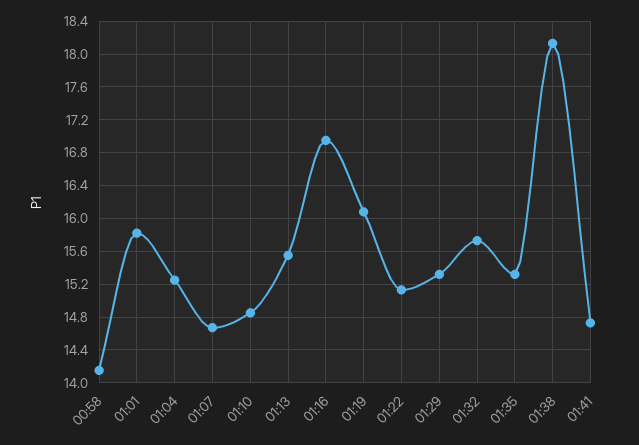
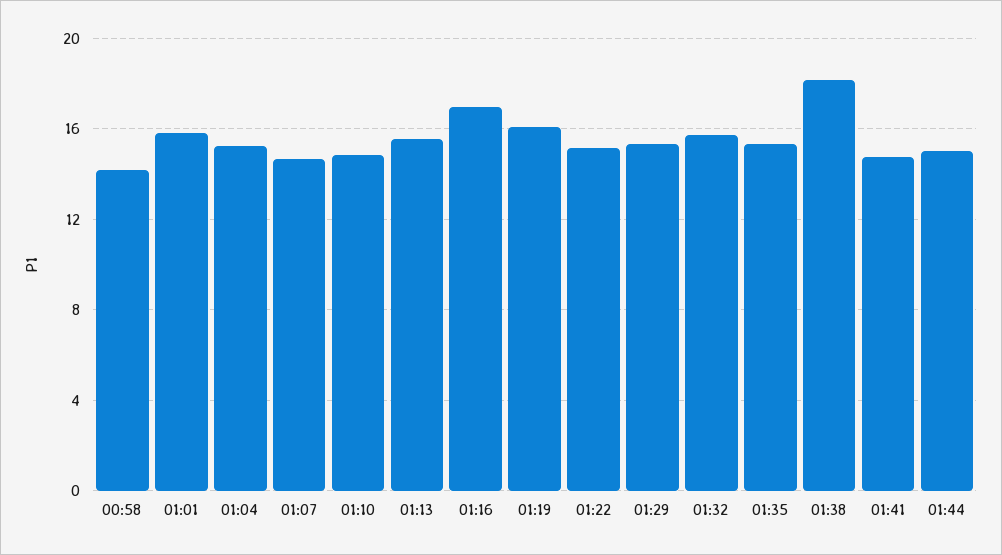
01:44: none -> 15

